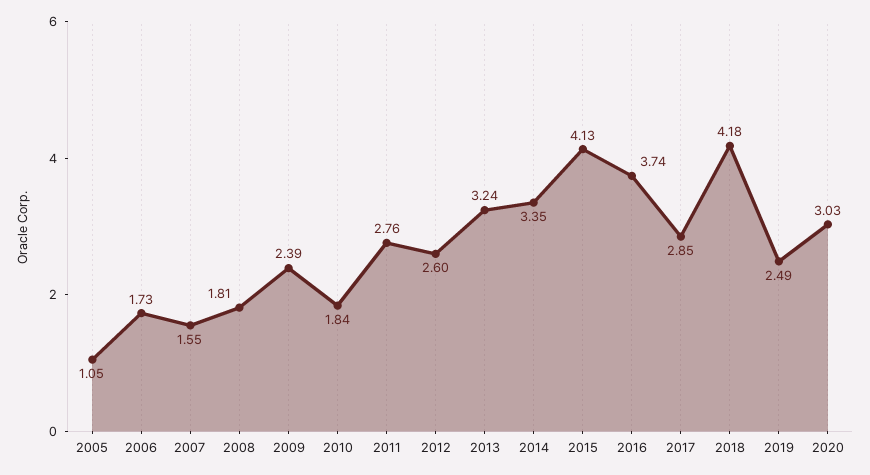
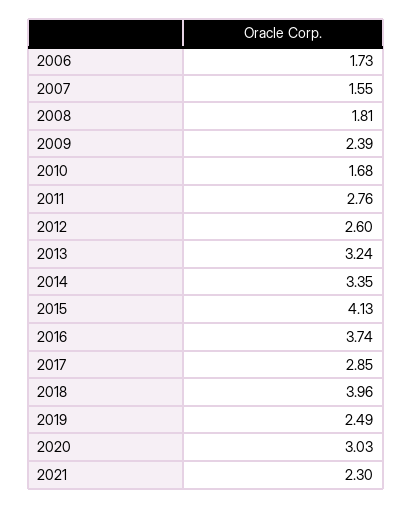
2005: 1.05 -> none
2010: 1.84 -> 1.68
2018: 4.18 -> 3.96
2021: none -> 2.3

